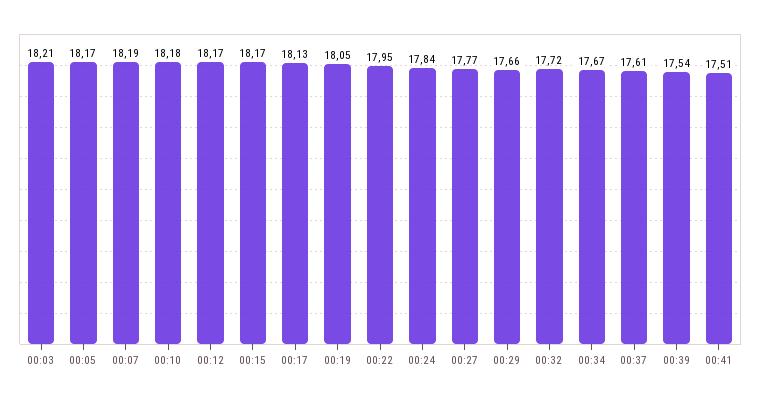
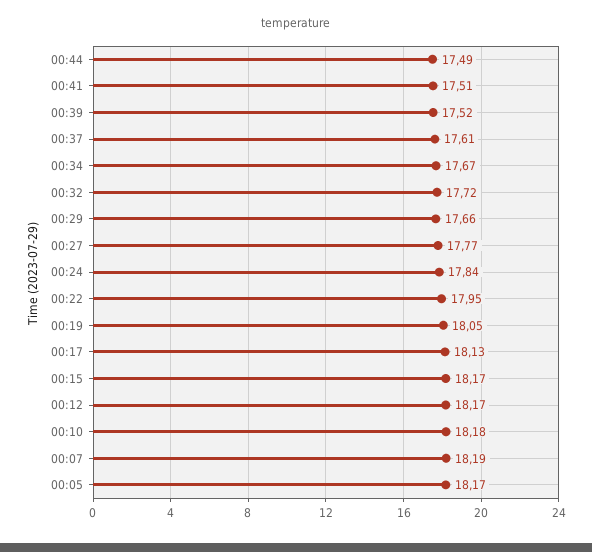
00:03: 18.21 -> none
00:39: 17.54 -> 17.52
00:44: none -> 17.49

